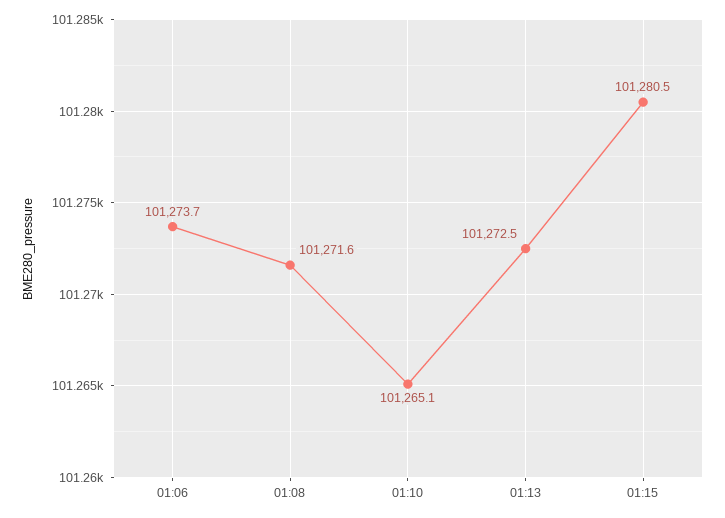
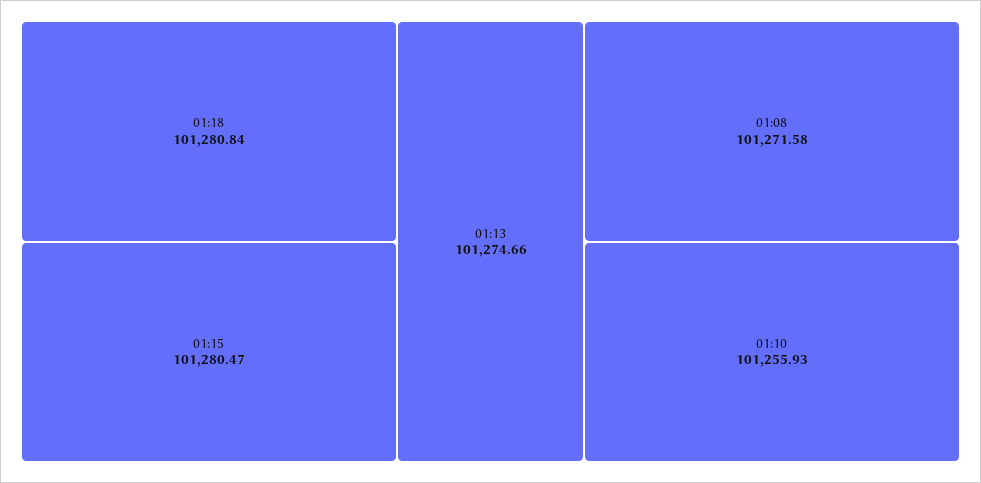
01:06: 101273.7 -> none
01:10: 101265.1 -> 101255.93
01:13: 101272.5 -> 101274.66
01:18: none -> 101280.84

